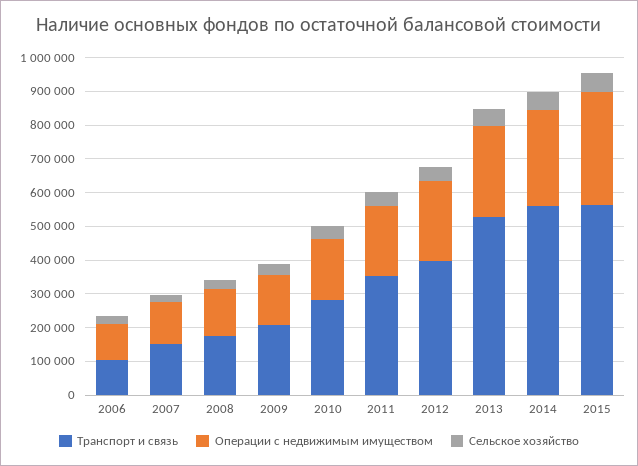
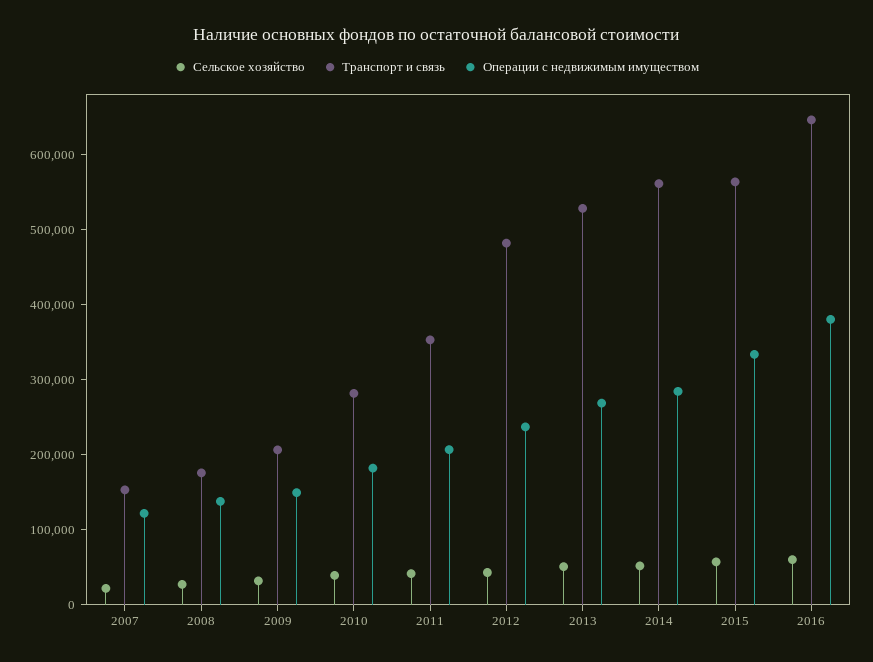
Транспорт и связь, 2006: 100000 -> none
Операции с недвижимым имуществом, 2006: 100000 -> none
Сельское хозяйство, 2006: 25000 -> none
Транспорт и связь, 2012: 400000 -> 480000
Сельское хозяйство, 2016: none -> 60000
Транспорт и связь, 2016: none -> 640000
Операции с недвижимым имуществом, 2016: none -> 380000

